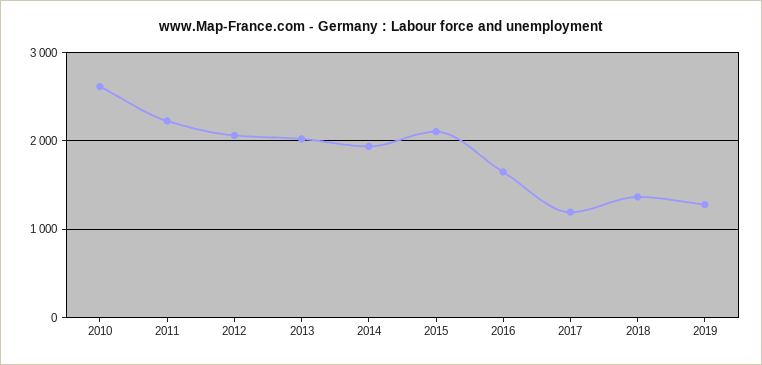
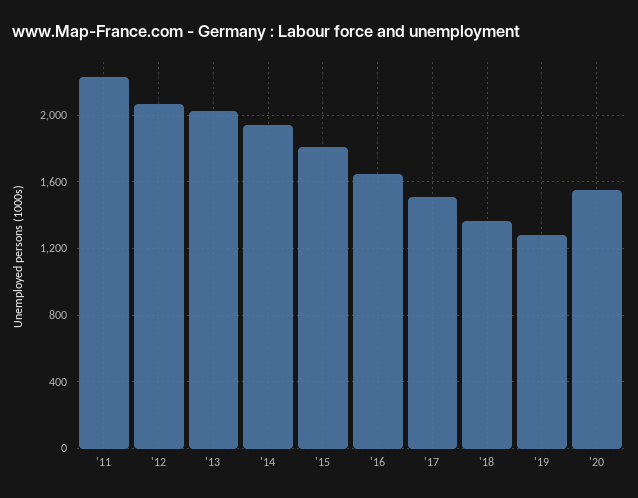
2010: 2600 -> none
2015: 2100 -> 1800
2017: 1200 -> 1500
'20: none -> 1550

